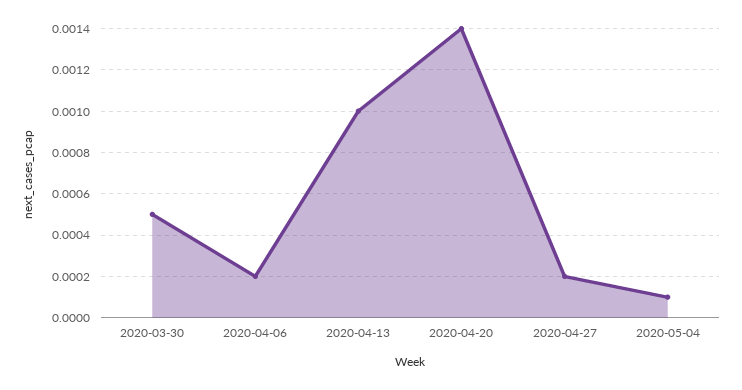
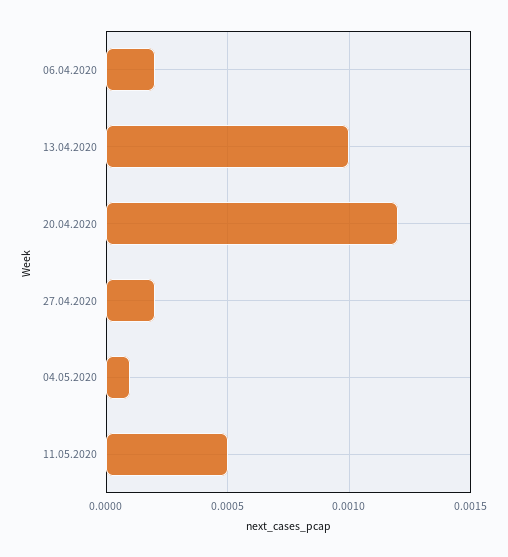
2020-03-30: 0.0005 -> none
2020-04-20: 0.0014 -> 0.0012
11.05.2020: none -> 0.0005

